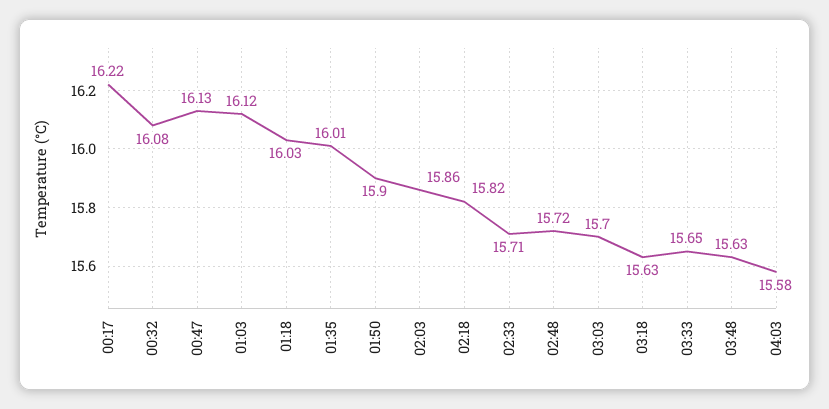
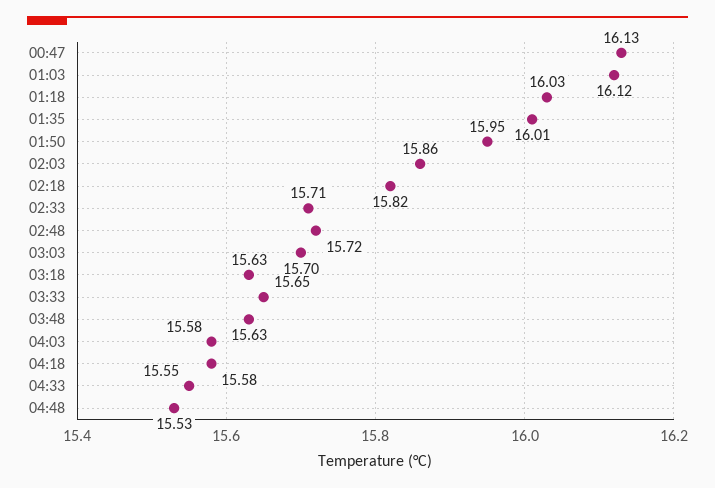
00:17: 16.22 -> none
00:32: 16.08 -> none
01:50: 15.9 -> 15.95
04:18: none -> 15.58
04:33: none -> 15.55
04:48: none -> 15.53

